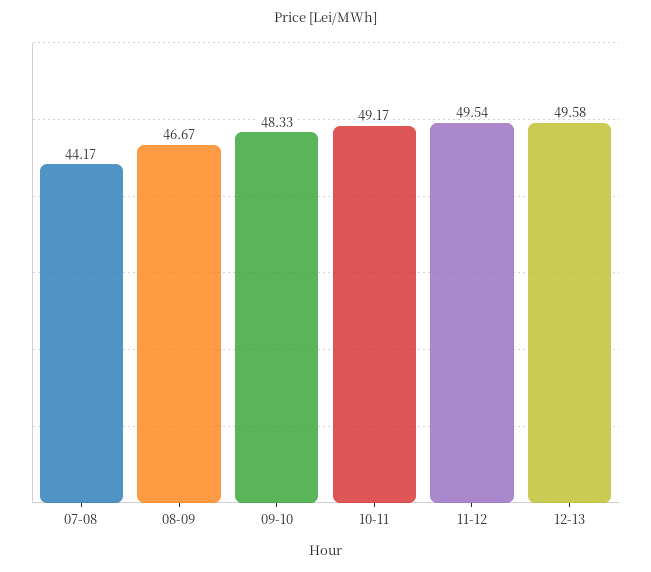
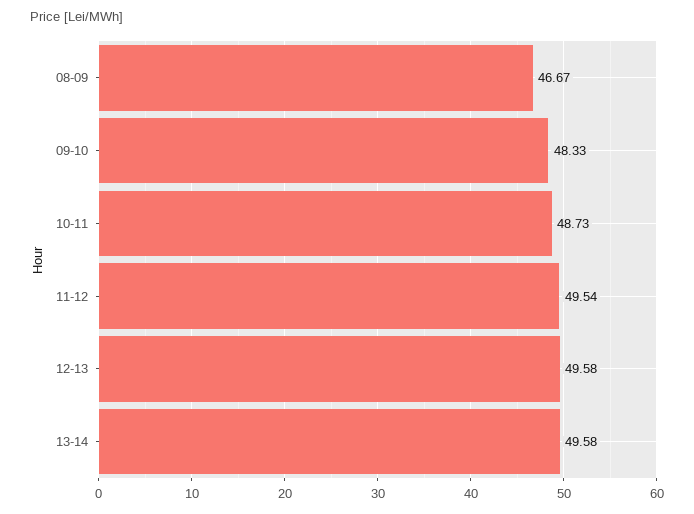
07-08: 44.17 -> none
10-11: 49.17 -> 48.73
13-14: none -> 49.58

